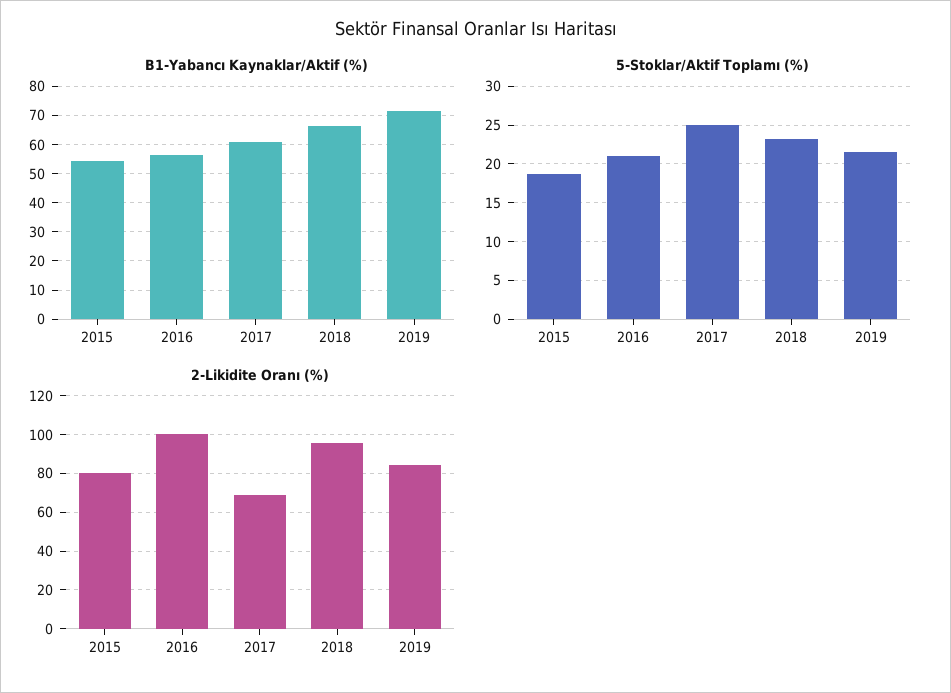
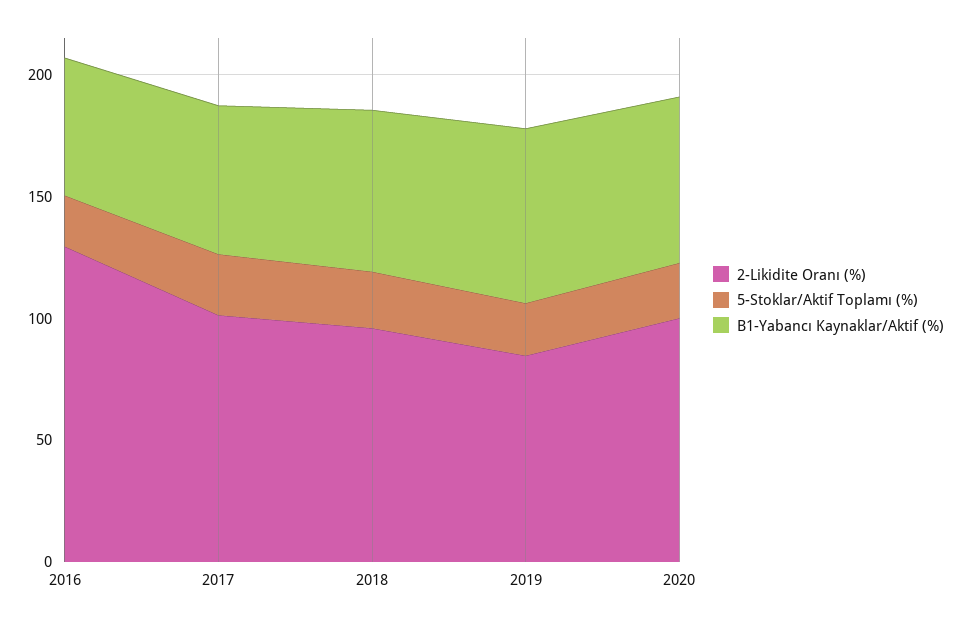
B1-Yabancı Kaynaklar/Aktif (%), 2015: 55 -> none
5-Stoklar/Aktif Toplamı (%), 2015: 19 -> none
2-Likidite Oranı (%), 2015: 80 -> none
2-Likidite Oranı (%), 2016: 100 -> 130
2-Likidite Oranı (%), 2017: 70 -> 100
2-Likidite Oranı (%), 2020: none -> 100
5-Stoklar/Aktif Toplamı (%), 2020: none -> 20
B1-Yabancı Kaynaklar/Aktif (%), 2020: none -> 70

